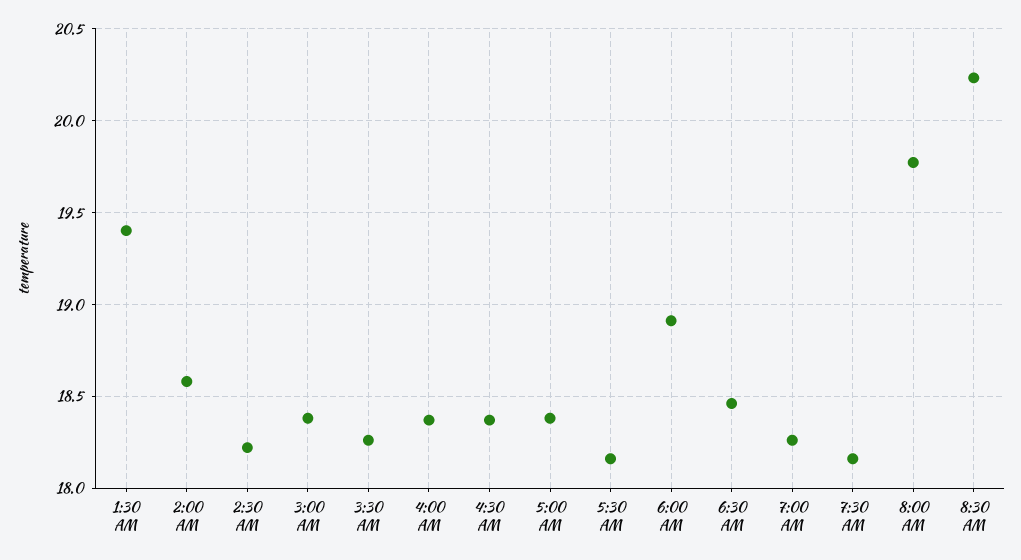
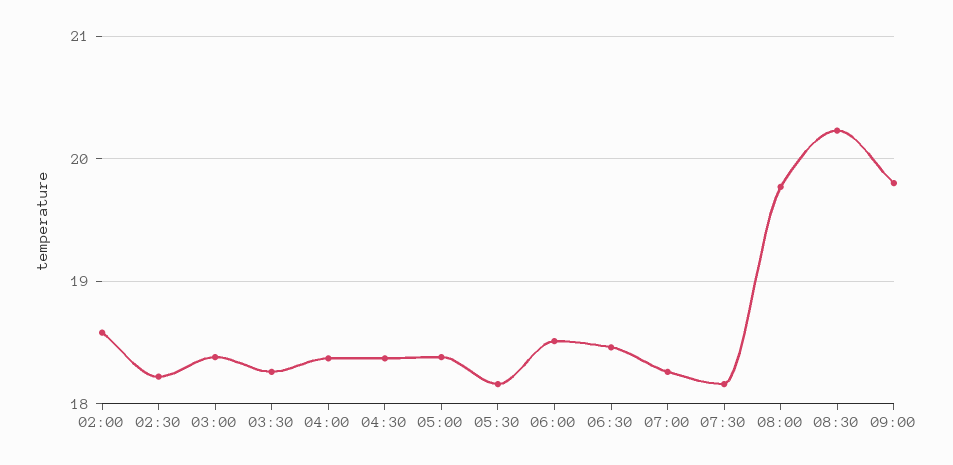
1:30 AM: 19.4 -> none
6:00 AM: 18.9 -> 18.5
09:00: none -> 19.8

